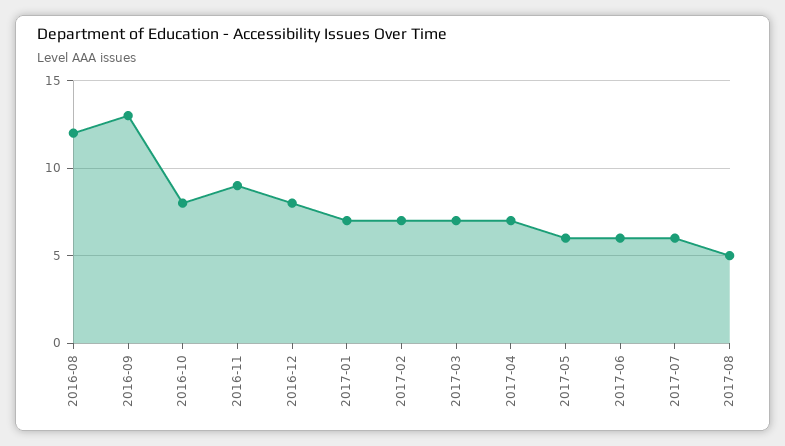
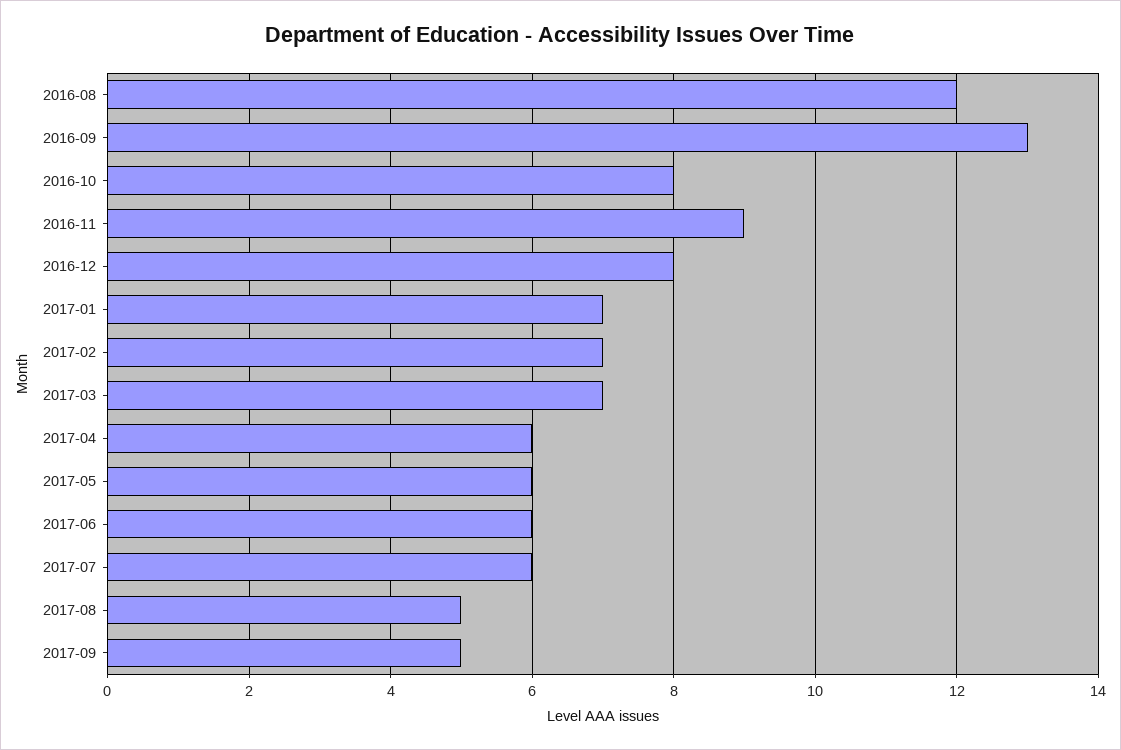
2017-04: 7 -> 6
2017-09: none -> 5

